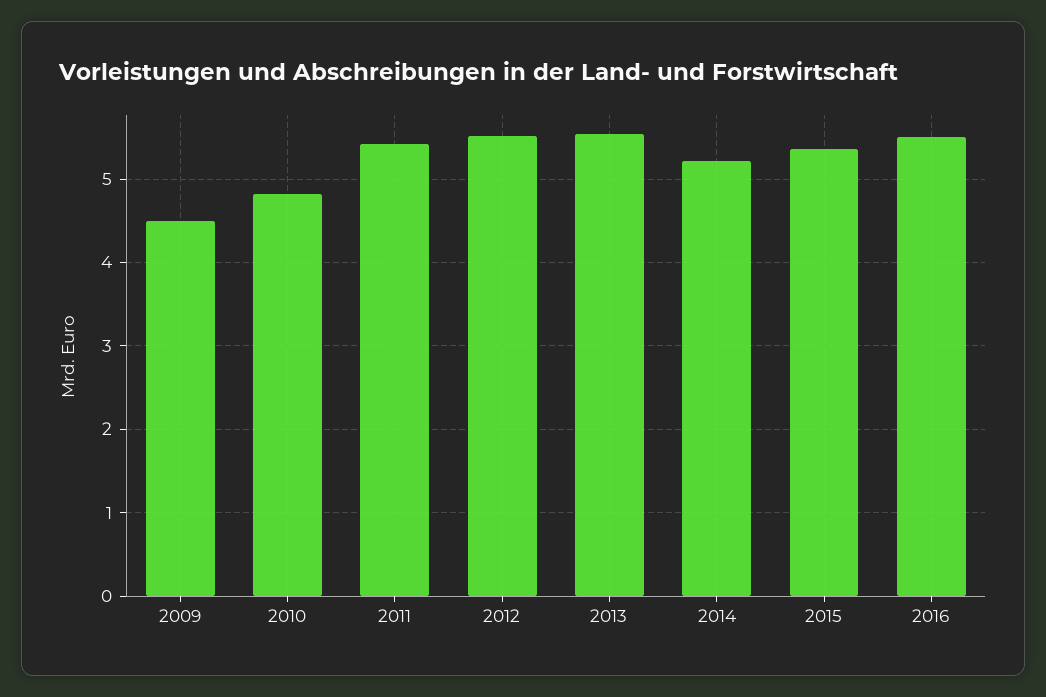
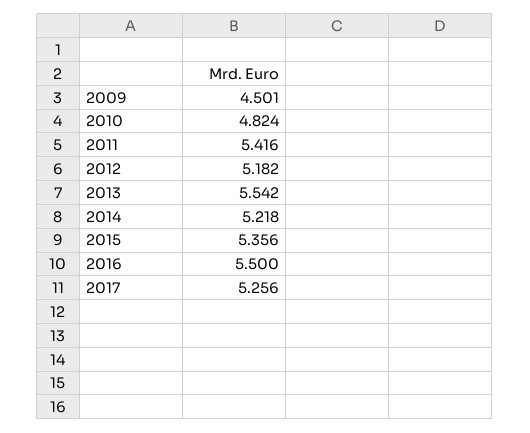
2012: 5.5 -> 5.182
2017: none -> 5.256

